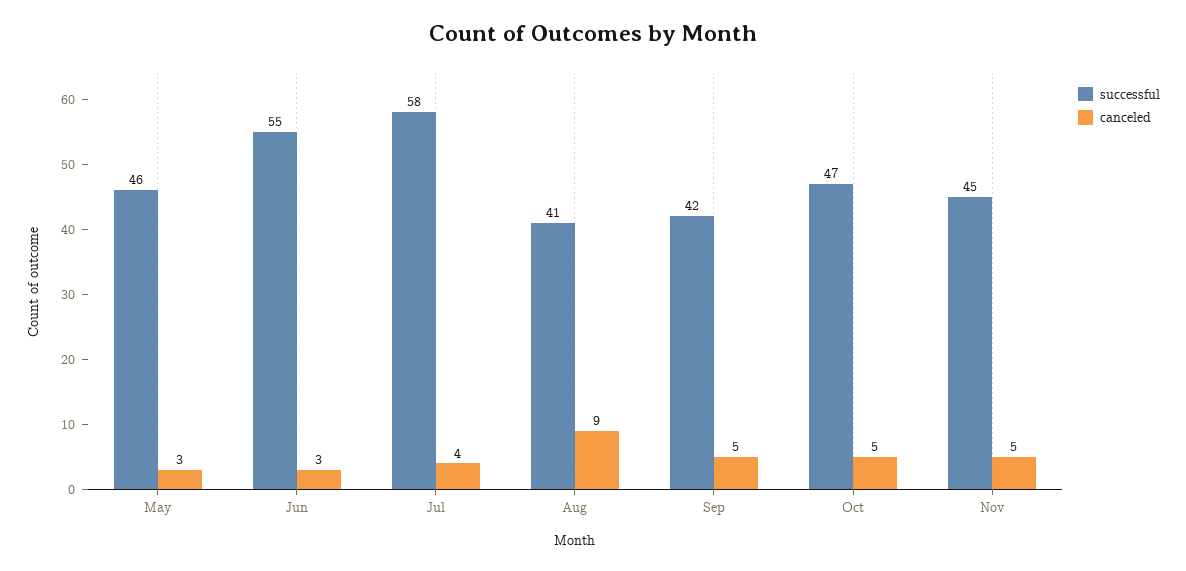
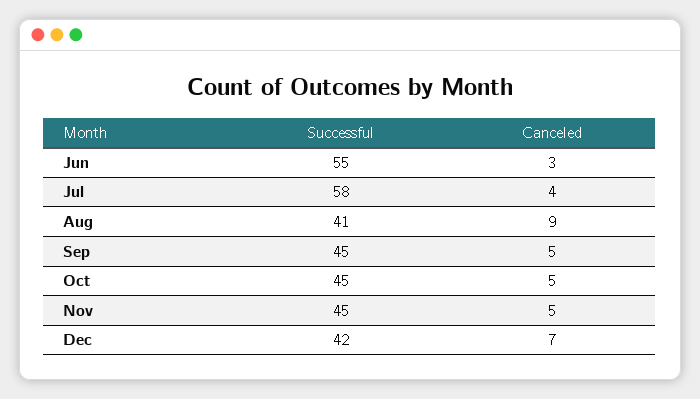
successful, May: 46 -> none
canceled, May: 3 -> none
successful, Sep: 42 -> 45
successful, Oct: 47 -> 45
successful, Dec: none -> 42
canceled, Dec: none -> 7

